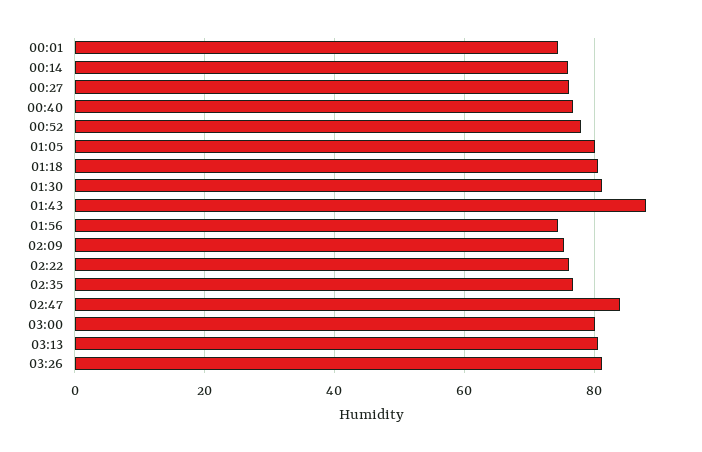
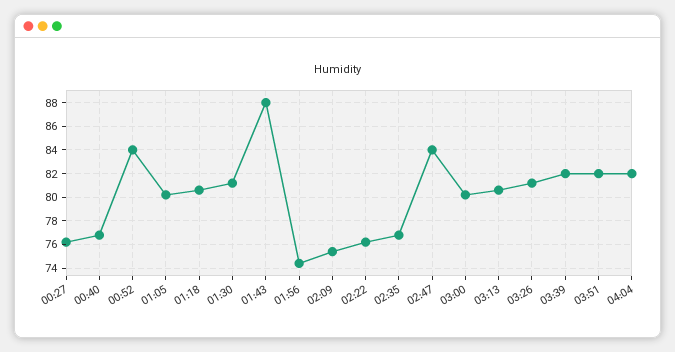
00:01: 74 -> none
00:14: 76 -> none
00:52: 78 -> 84
03:39: none -> 82
03:51: none -> 82
04:04: none -> 82

